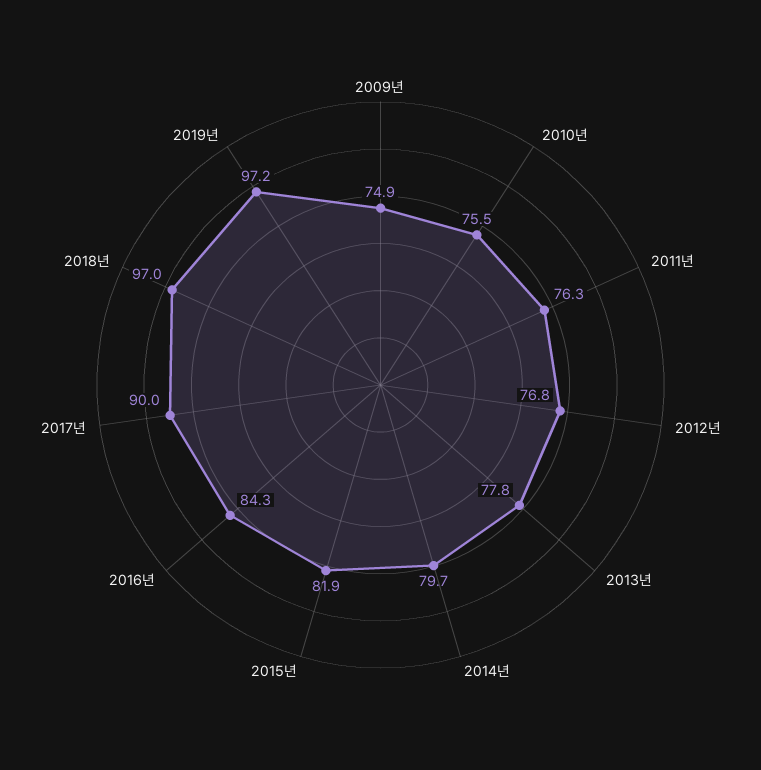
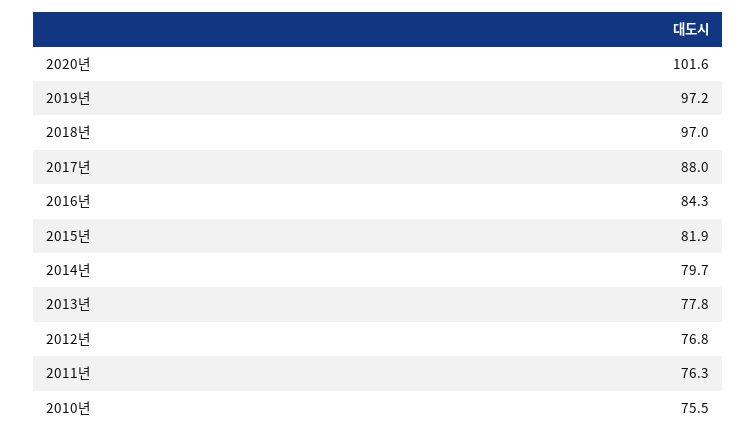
2009년: 74.9 -> none
2017년: 90 -> 88
2020년: none -> 101.6

